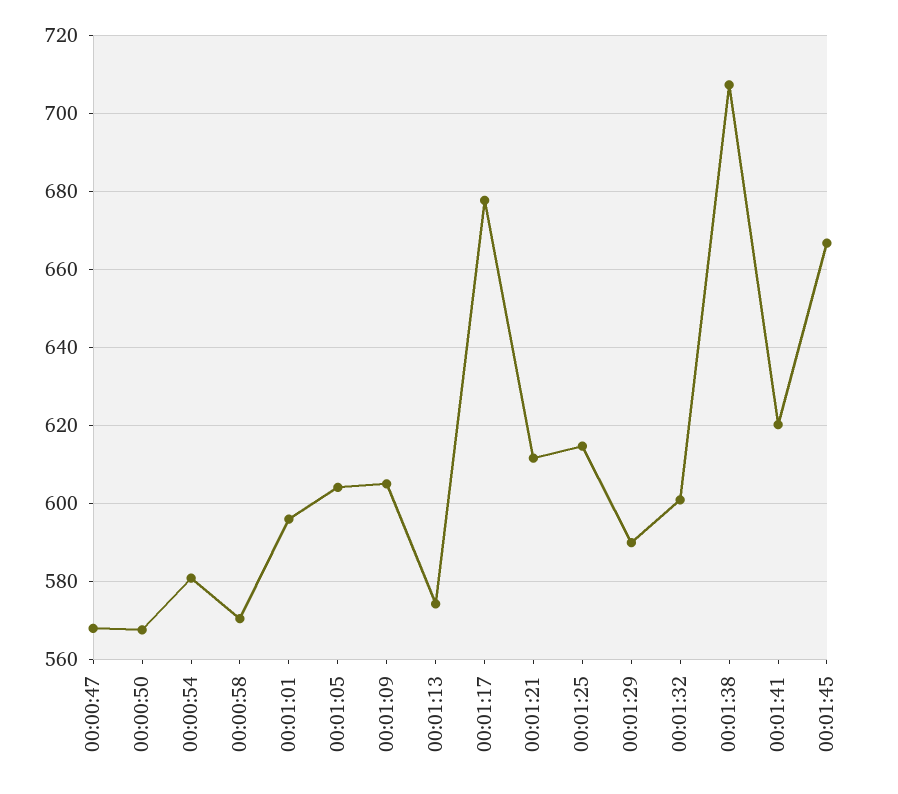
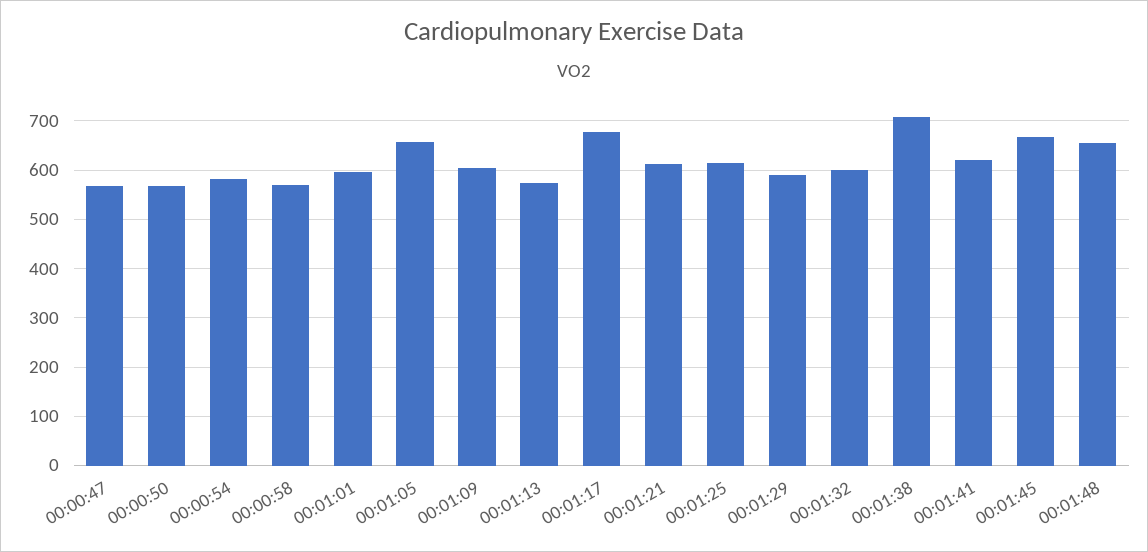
00:01:05: 604 -> 660
00:01:48: none -> 660

